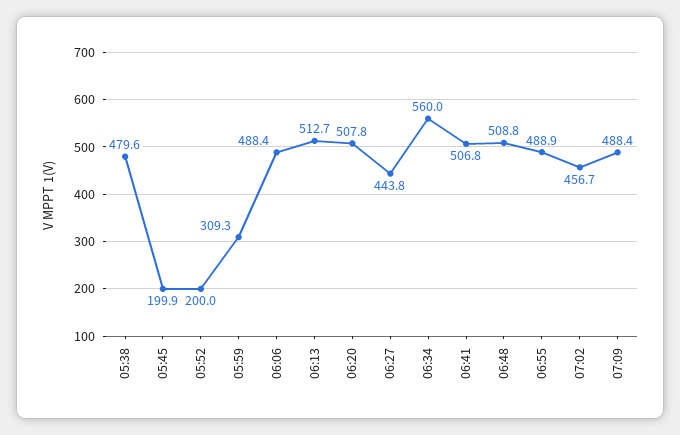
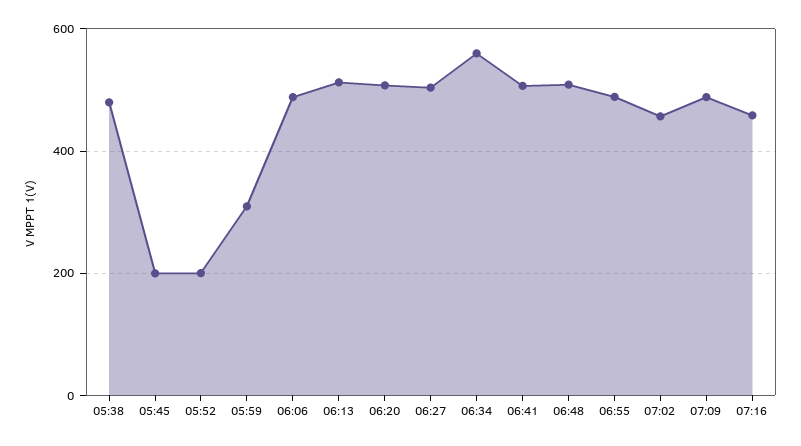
06:27: 443.8 -> 500
07:16: none -> 460

